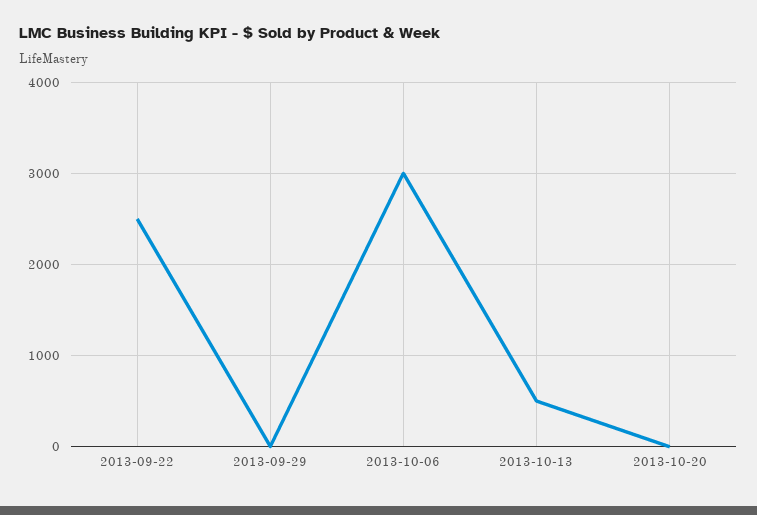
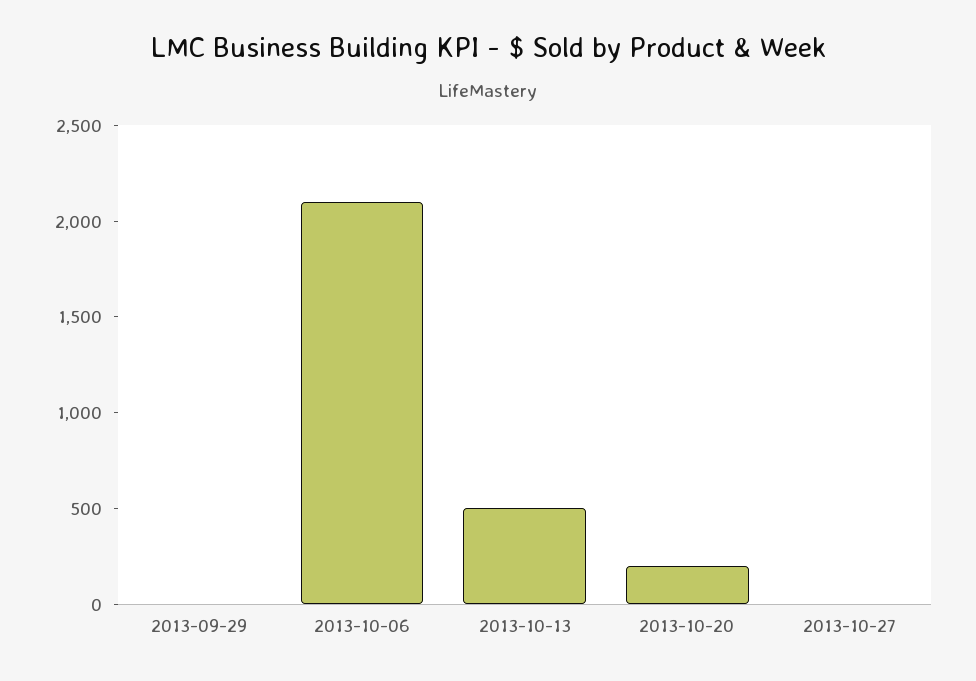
2013-09-22: 2500 -> none
2013-10-06: 3000 -> 2100
2013-10-20: 0 -> 200
2013-10-27: none -> 0

